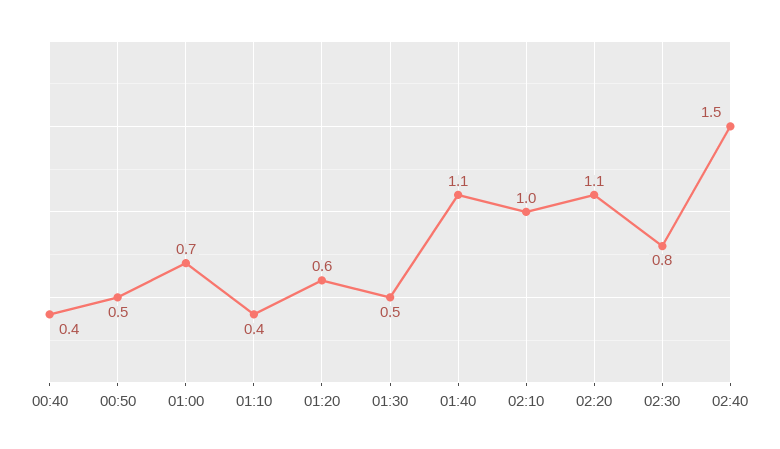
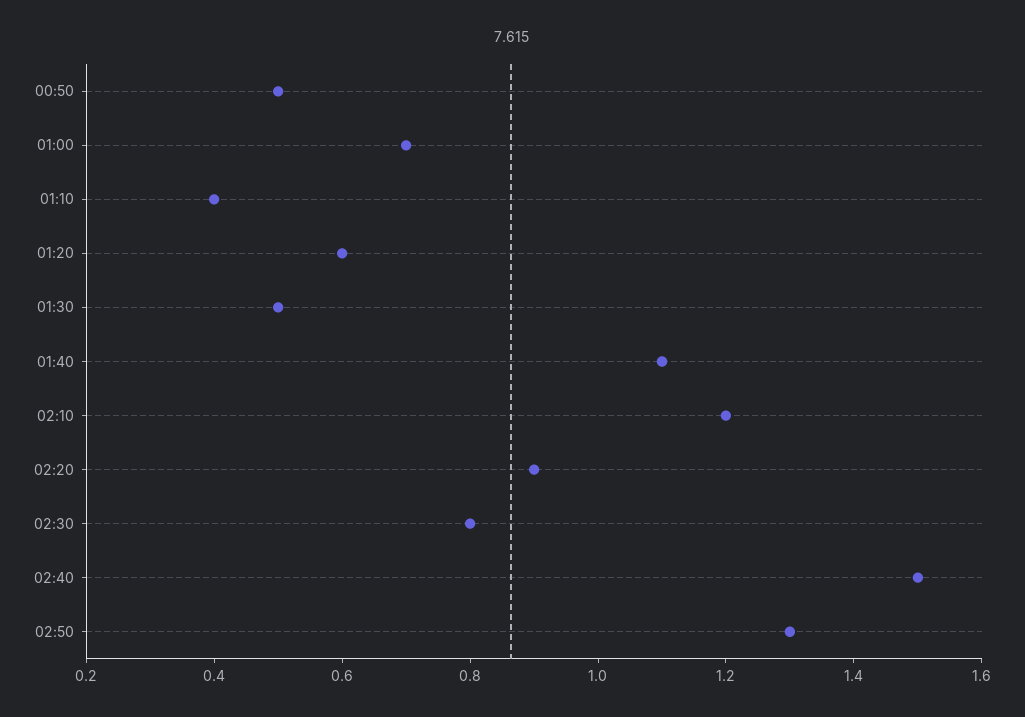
00:40: 0.4 -> none
02:10: 1 -> 1.2
02:20: 1.1 -> 0.9
02:50: none -> 1.3

